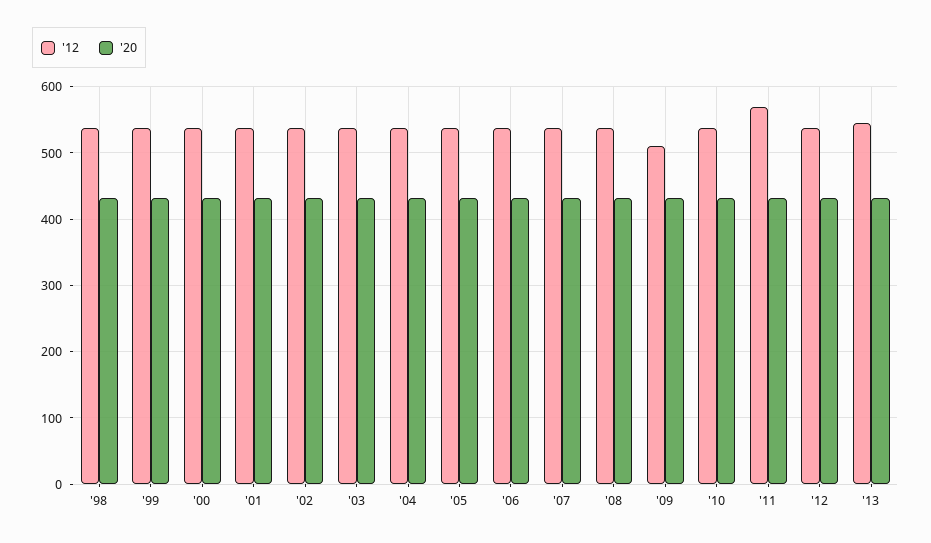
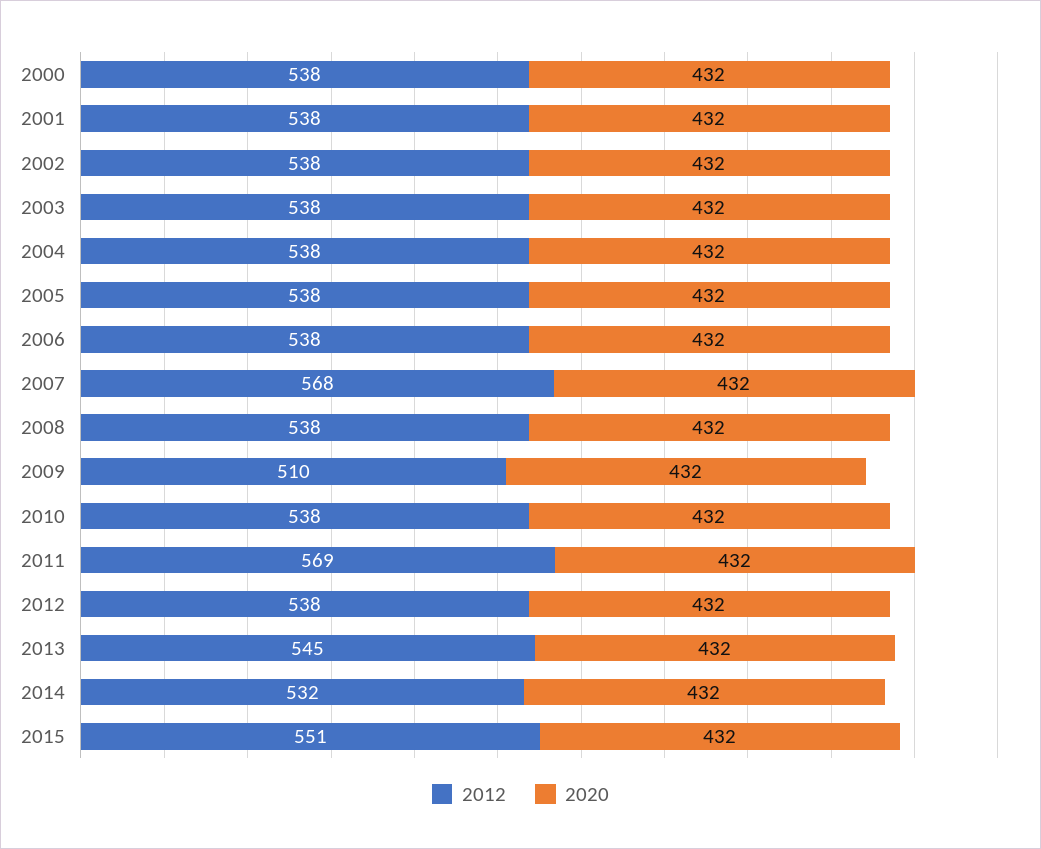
'12, '98: 540 -> none
'20, '98: 430 -> none
'12, '99: 540 -> none
'20, '99: 430 -> none
'12, '07: 540 -> 568
'12, 2014: none -> 532
'20, 2014: none -> 432
'12, 2015: none -> 551
'20, 2015: none -> 432

